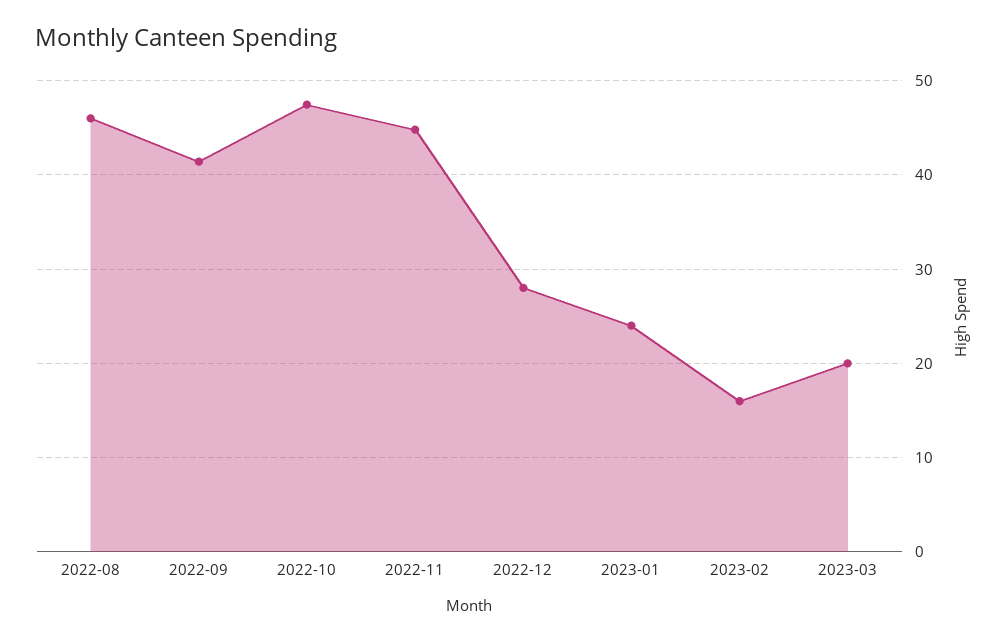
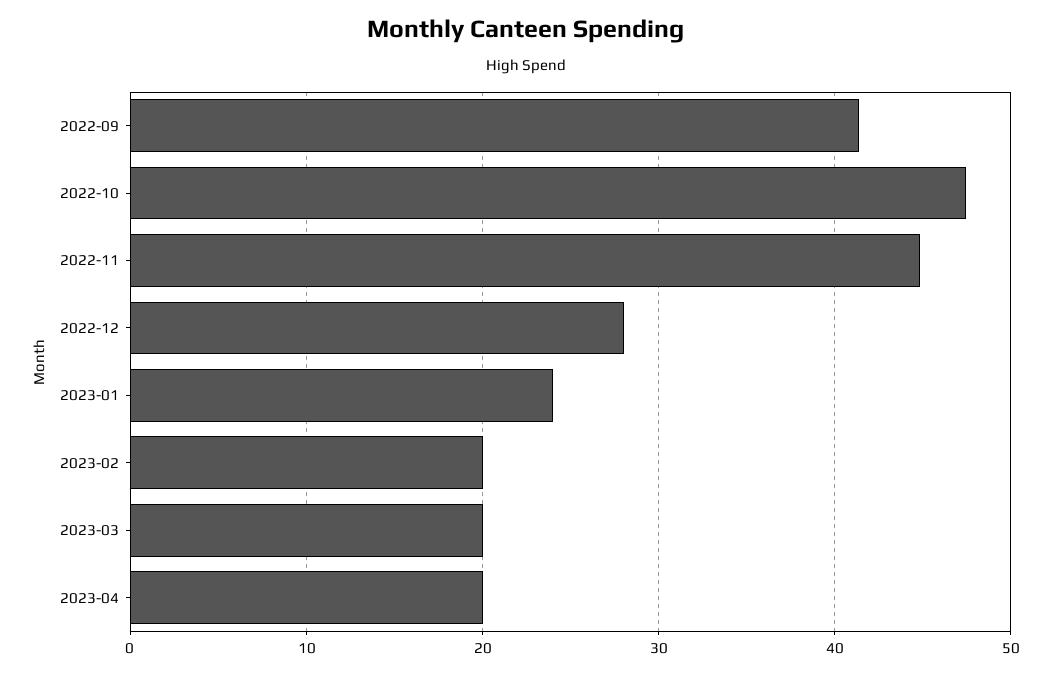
2022-08: 46 -> none
2023-02: 16 -> 20
2023-04: none -> 20

